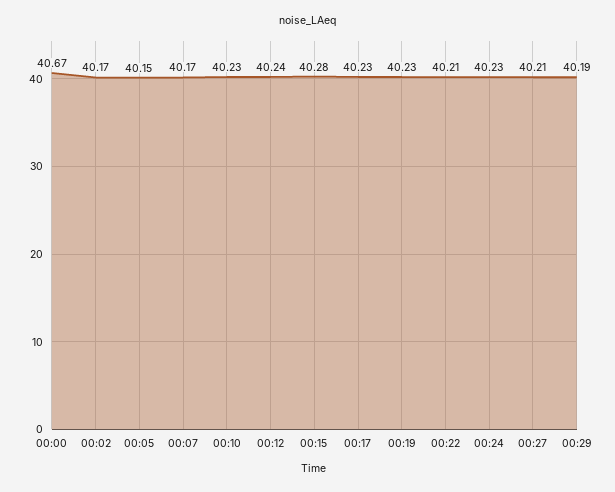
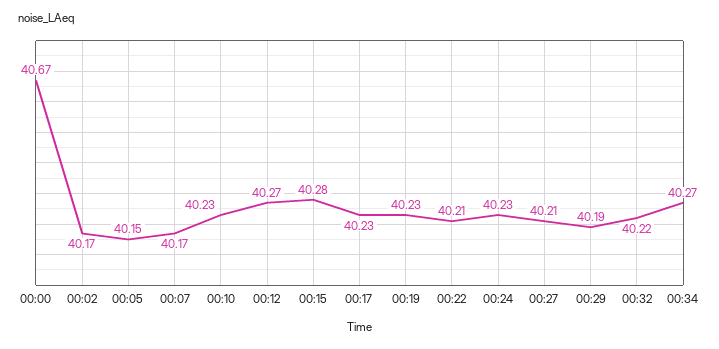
00:12: 40.24 -> 40.27
00:32: none -> 40.22
00:34: none -> 40.27

